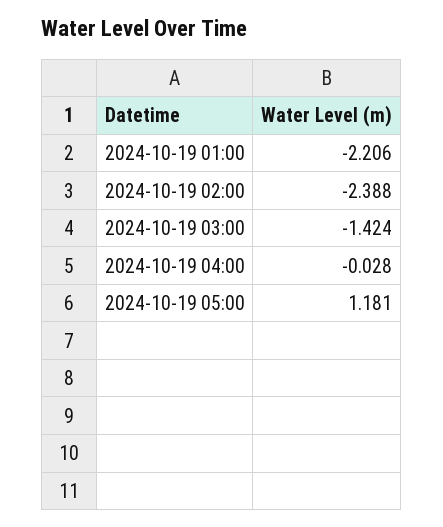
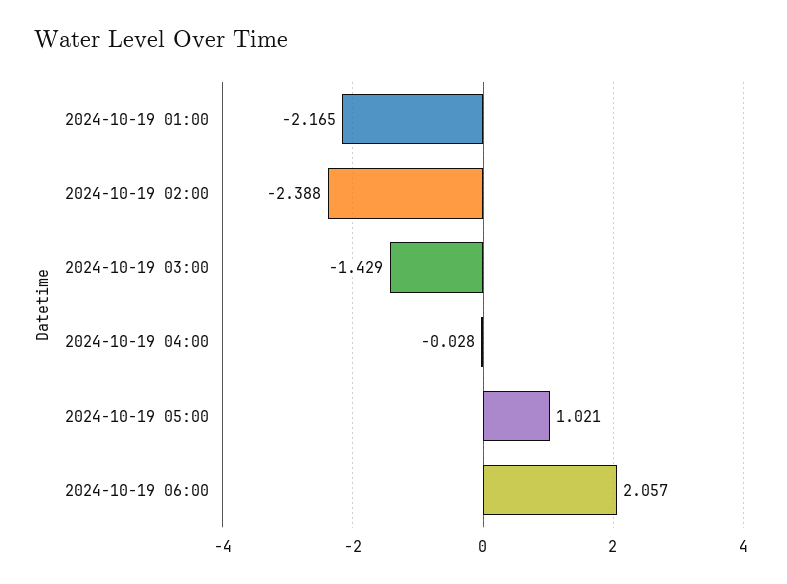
2024-10-19 01:00: -2.206 -> -2.165
2024-10-19 03:00: -1.424 -> -1.429
2024-10-19 05:00: 1.181 -> 1.021
2024-10-19 06:00: none -> 2.057

